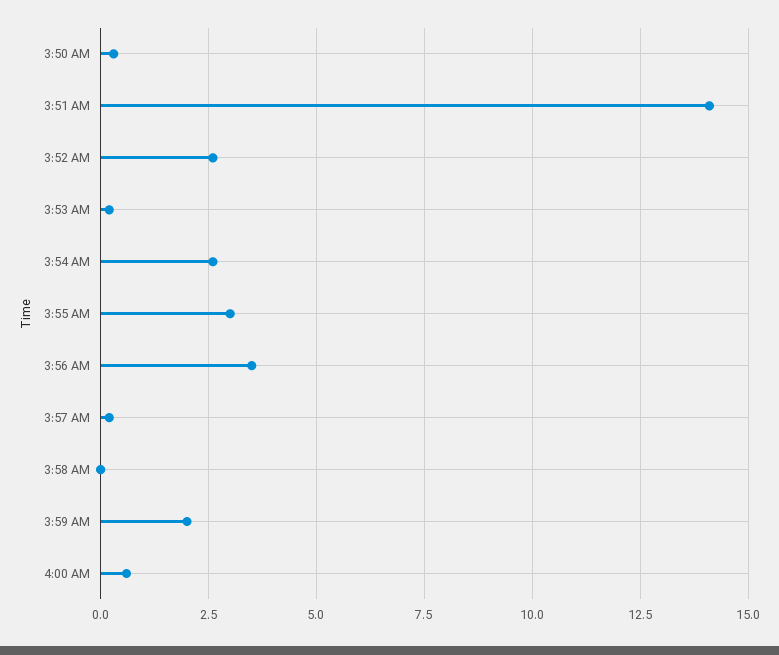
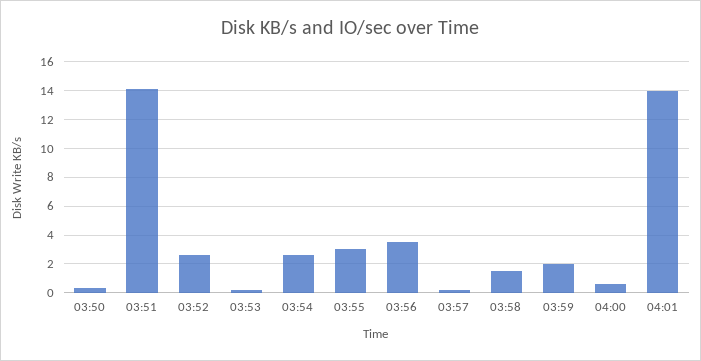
3:58 AM: 0 -> 1.5
04:01: none -> 14

